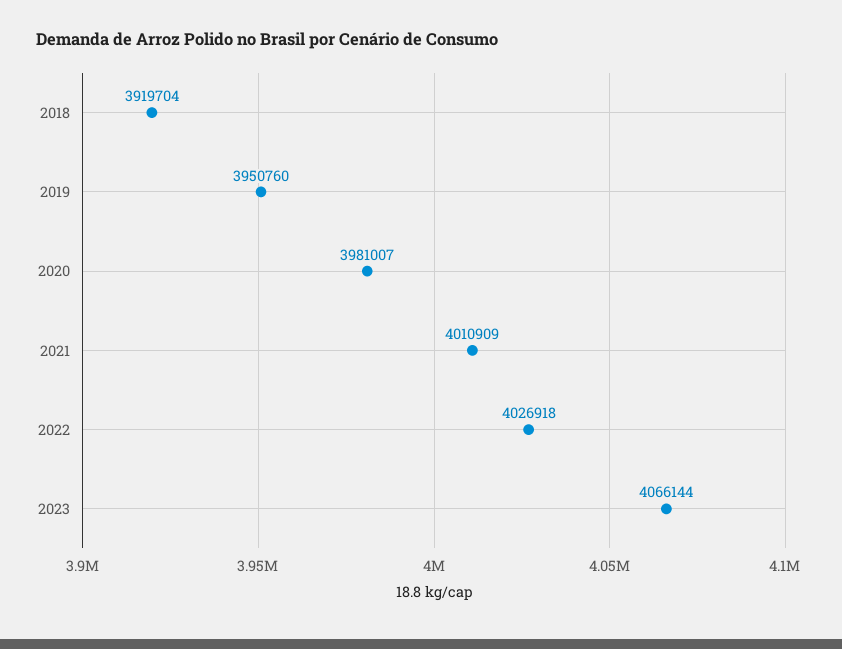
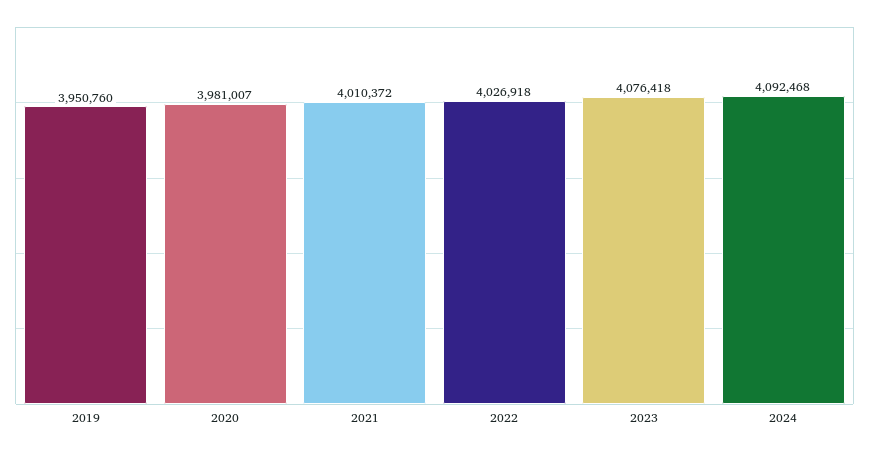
2018: 3919704 -> none
2021: 4010909 -> 4010372
2023: 4066144 -> 4076418
2024: none -> 4092468

